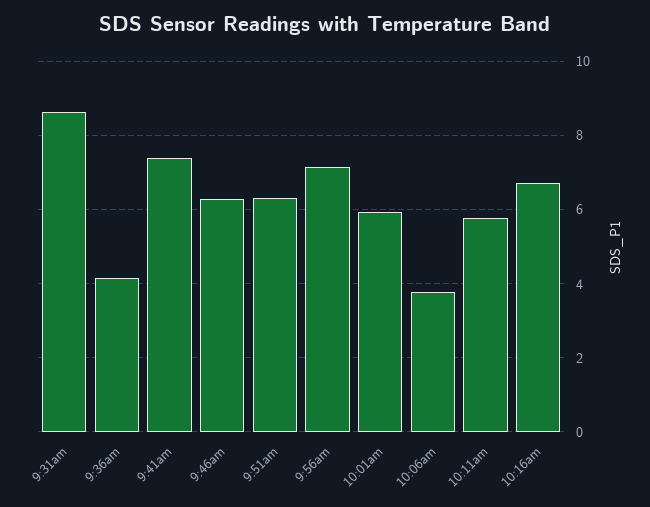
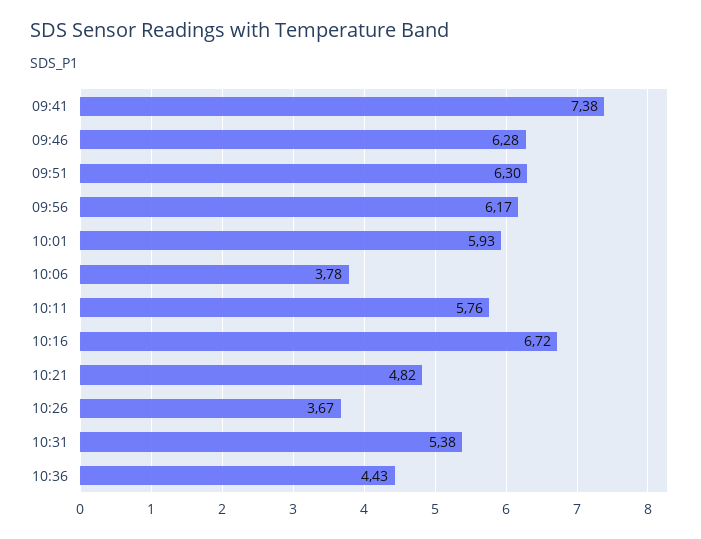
9:31am: 8.6 -> none
9:36am: 4.2 -> none
9:56am: 7.2 -> 6.17
10:21: none -> 4.82
10:26: none -> 3.67
10:31: none -> 5.38
10:36: none -> 4.43

